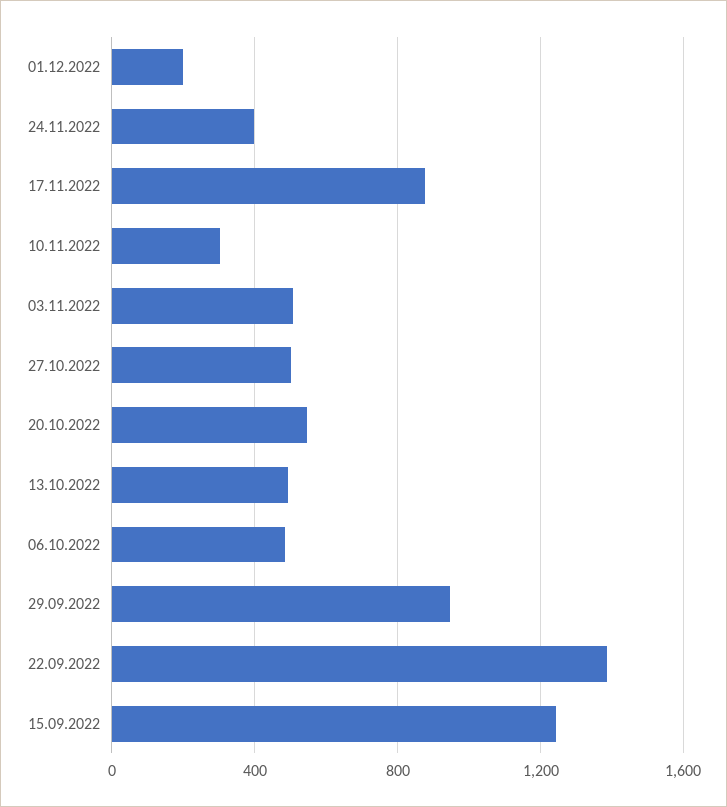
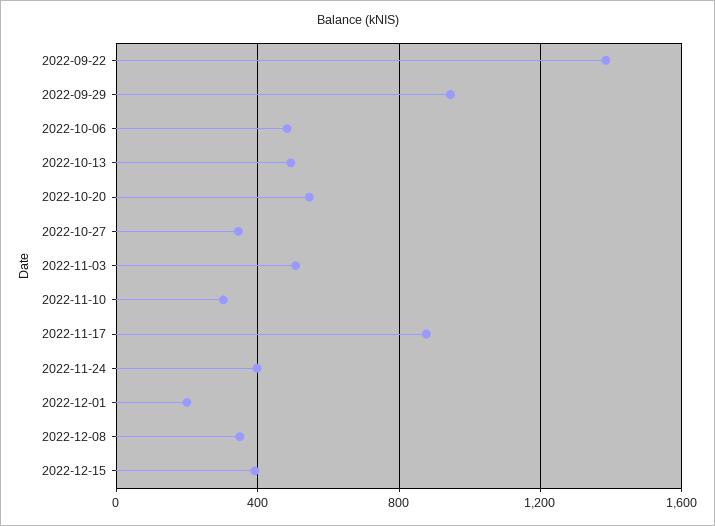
27.10.2022: 500 -> 350
15.09.2022: 1250 -> none
2022-12-08: none -> 350
2022-12-15: none -> 400

